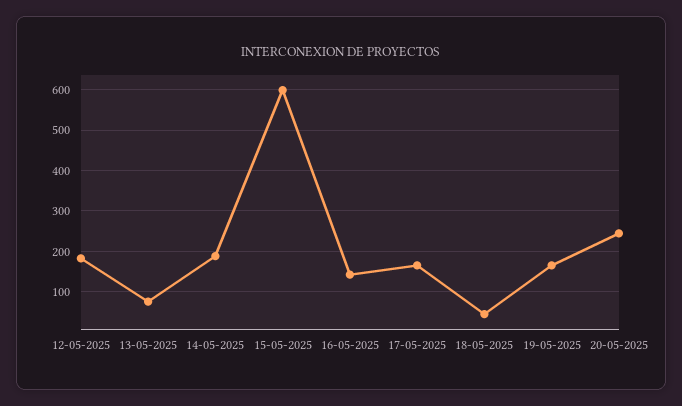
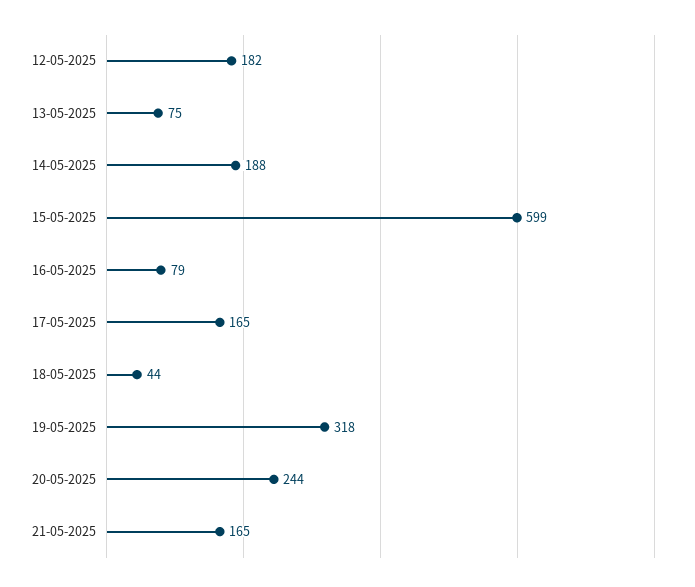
16-05-2025: 140 -> 79
19-05-2025: 160 -> 318
21-05-2025: none -> 165

